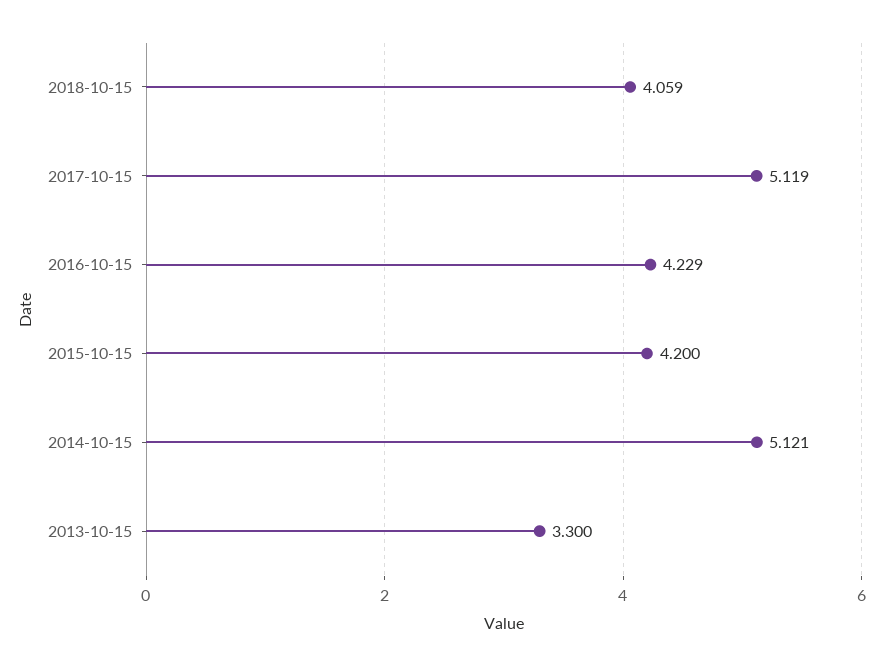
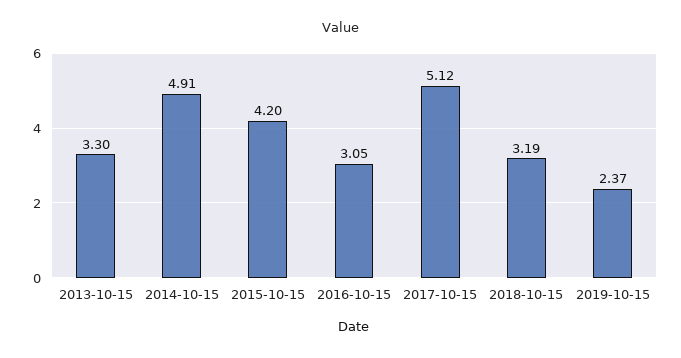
2018-10-15: 4.059 -> 3.19
2016-10-15: 4.229 -> 3.05
2014-10-15: 5.121 -> 4.91
2019-10-15: none -> 2.37

